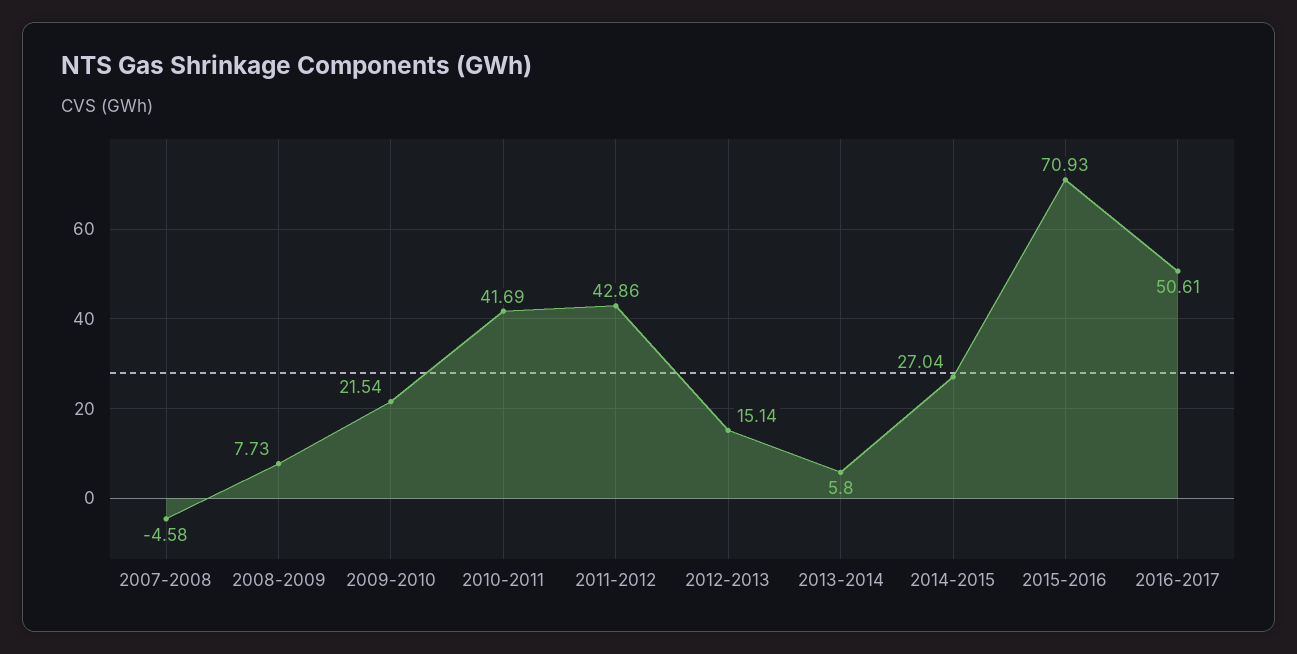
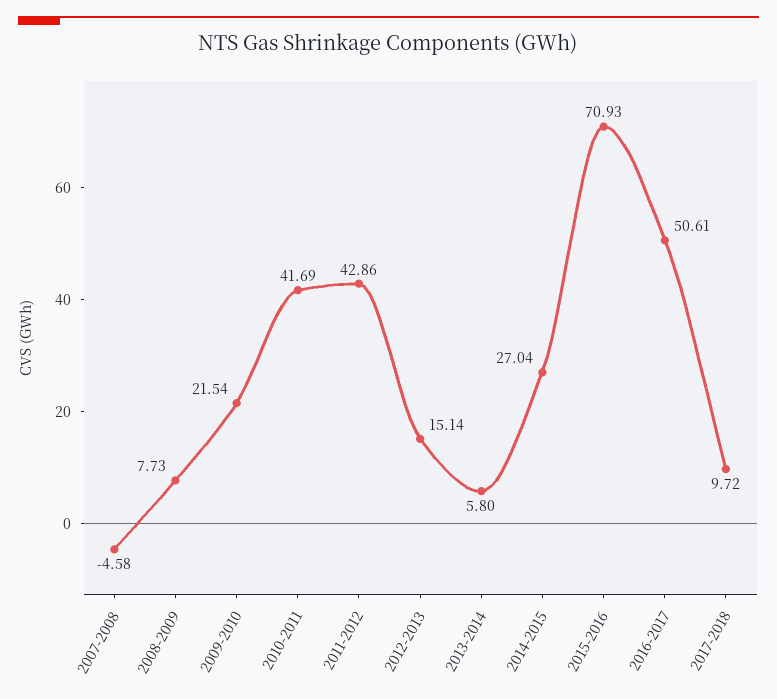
2017-2018: none -> 9.72

